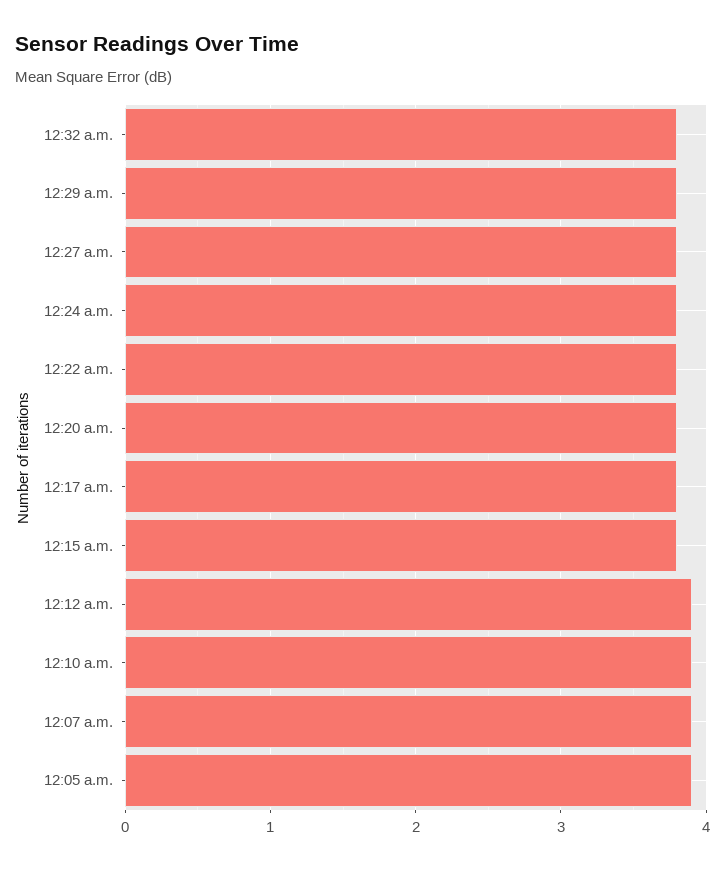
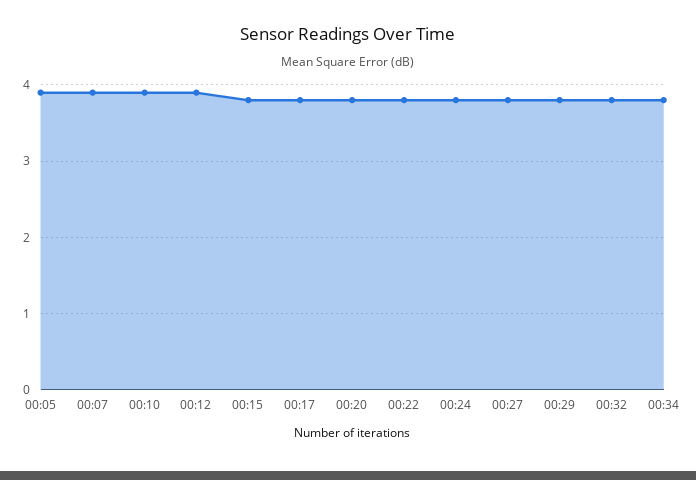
00:34: none -> 3.8

